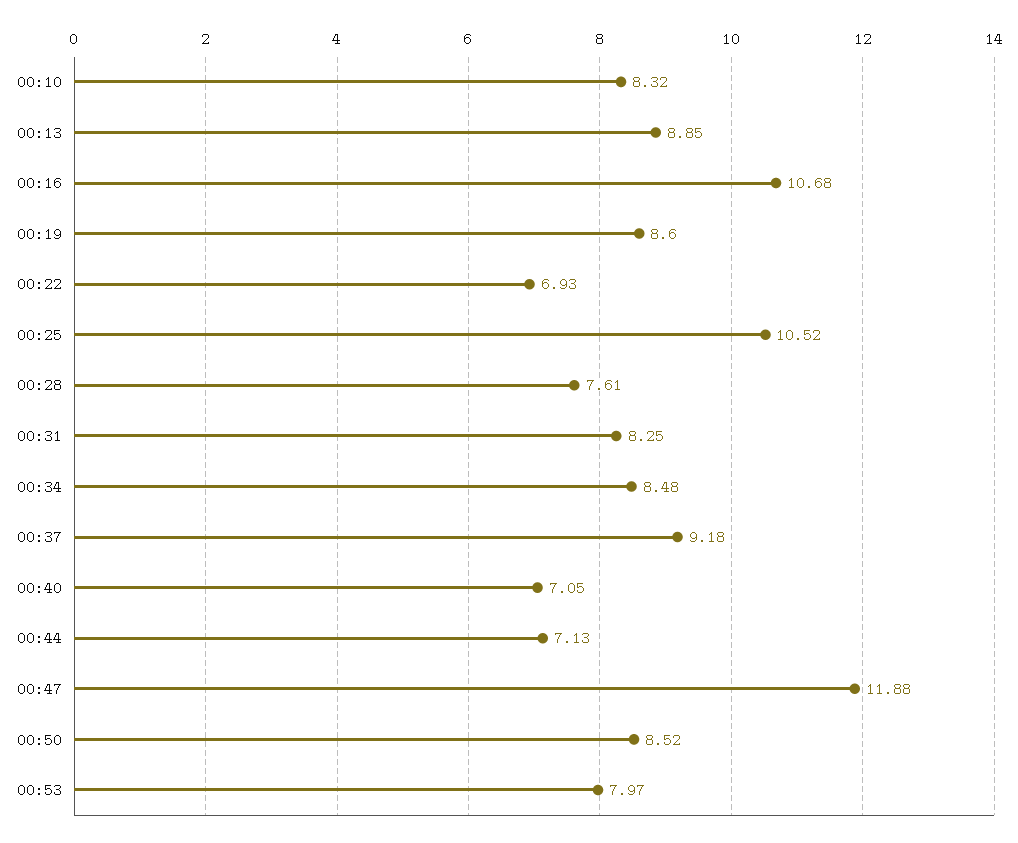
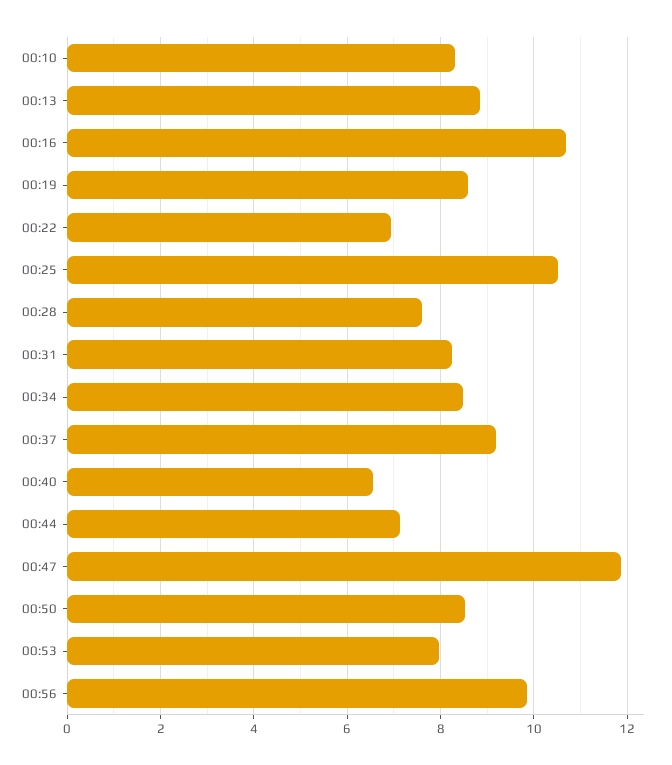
00:40: 7.05 -> 6.6
00:56: none -> 9.8

